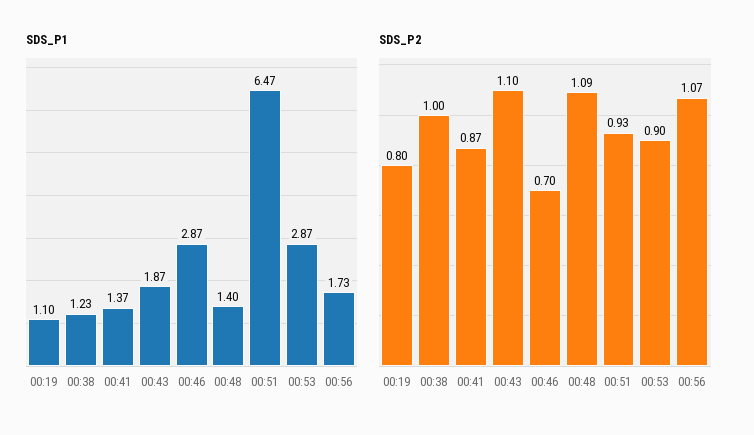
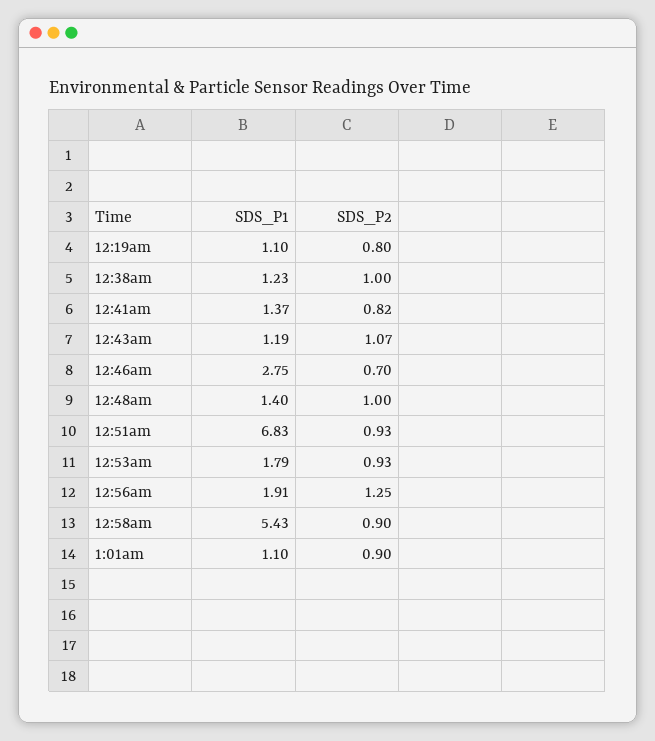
SDS_P1, 00:43: 1.87 -> 1.19
SDS_P1, 00:46: 2.87 -> 2.75
SDS_P1, 00:51: 6.47 -> 6.83
SDS_P1, 00:53: 2.87 -> 1.79
SDS_P1, 00:56: 1.73 -> 1.91
SDS_P2, 00:41: 0.87 -> 0.82
SDS_P2, 00:43: 1.1 -> 1.07
SDS_P2, 00:48: 1.09 -> 1
SDS_P2, 00:53: 0.9 -> 0.93
SDS_P2, 00:56: 1.07 -> 1.25
SDS_P1, 12:58am: none -> 5.43
SDS_P2, 12:58am: none -> 0.9
SDS_P1, 1:01am: none -> 1.1
SDS_P2, 1:01am: none -> 0.9

